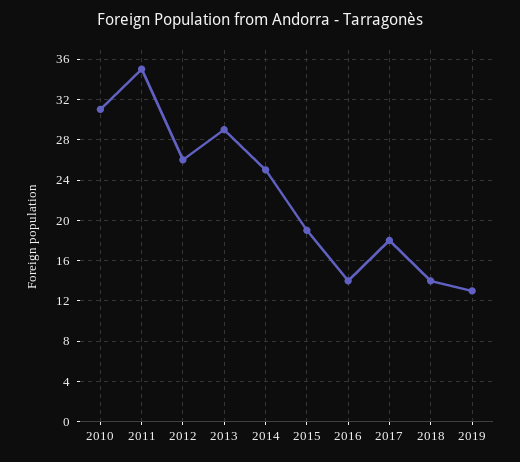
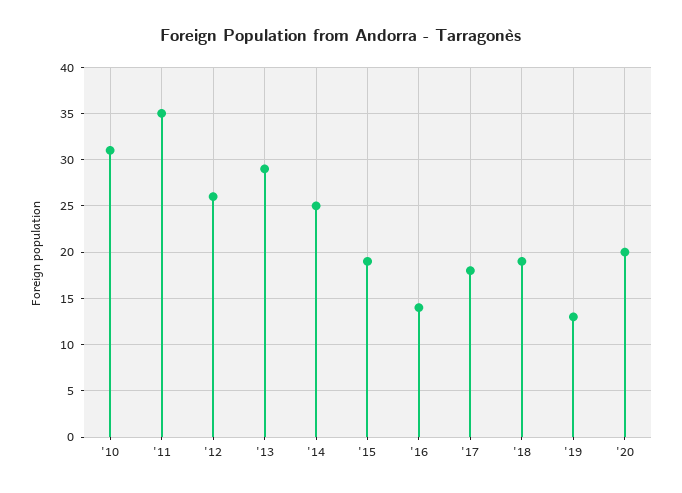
2018: 14 -> 19
'20: none -> 20

